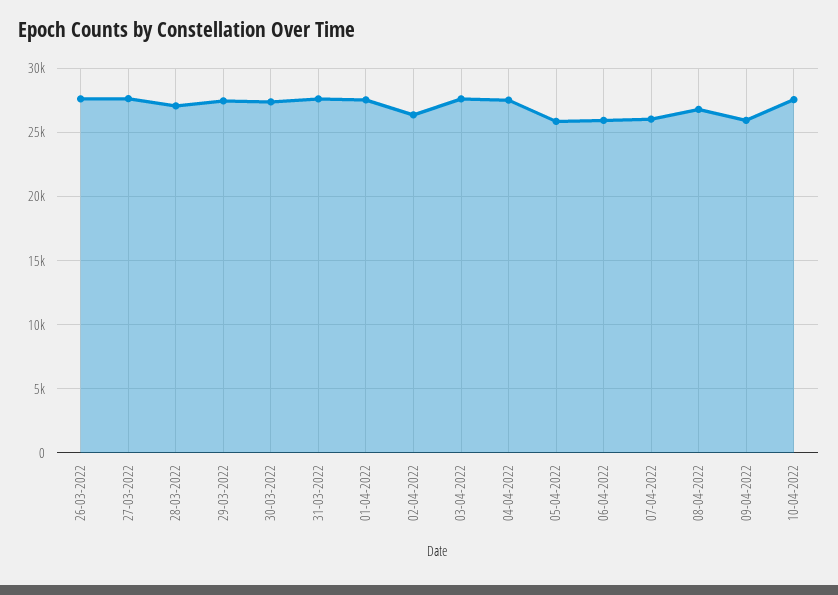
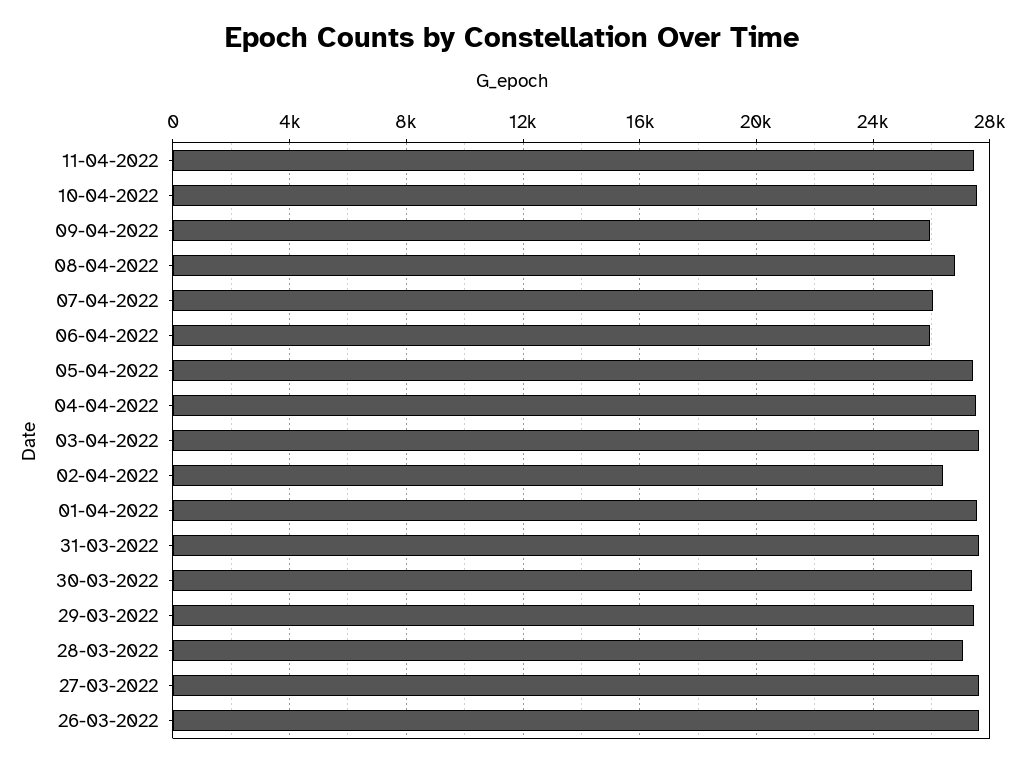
05-04-2022: 26000 -> 27500
11-04-2022: none -> 27500

